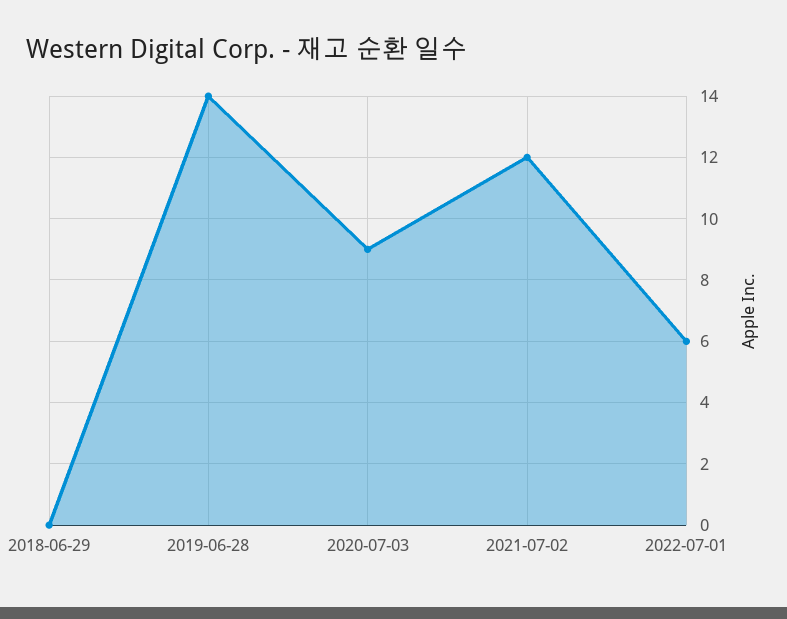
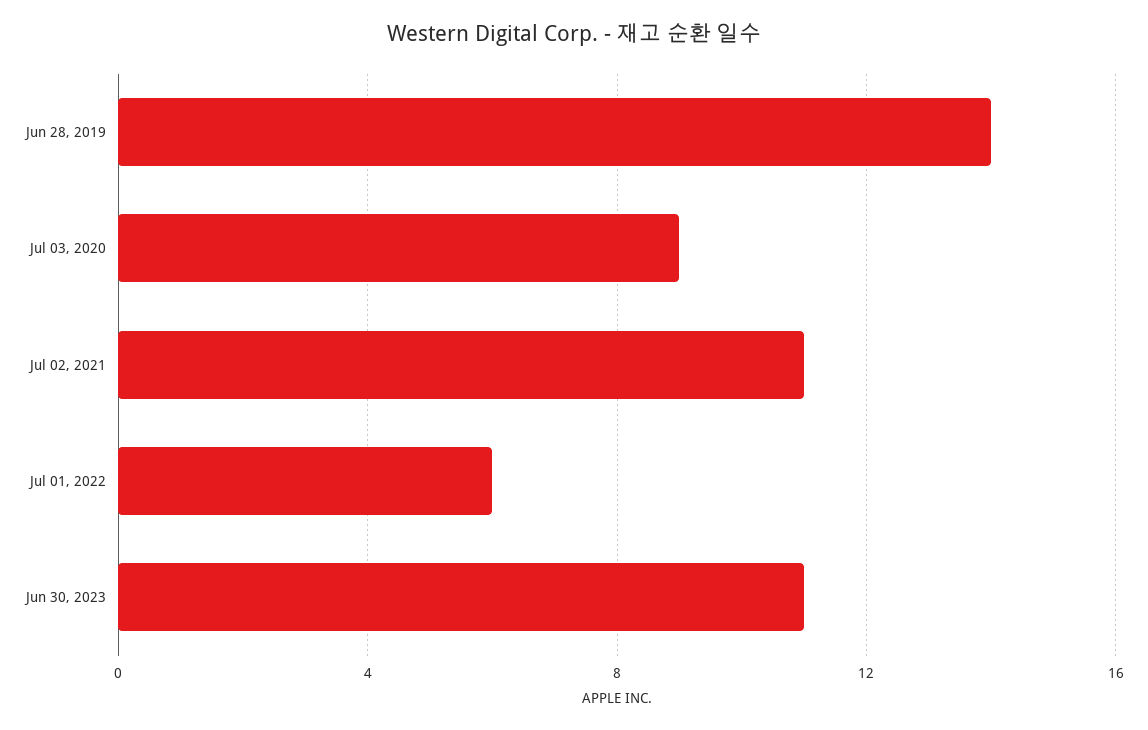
2018-06-29: 0 -> none
2021-07-02: 12 -> 11
Jun 30, 2023: none -> 11

